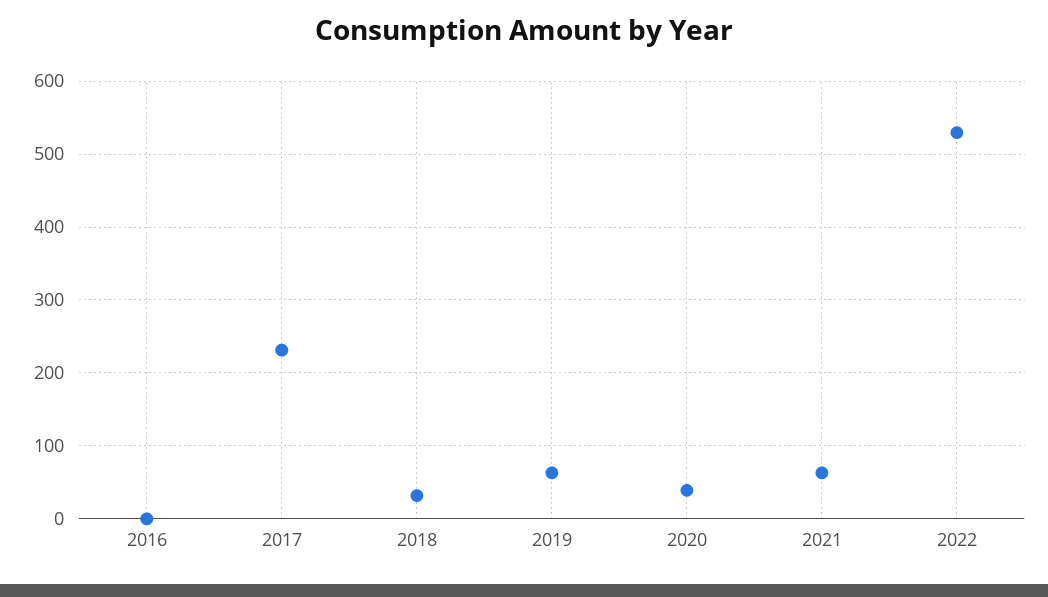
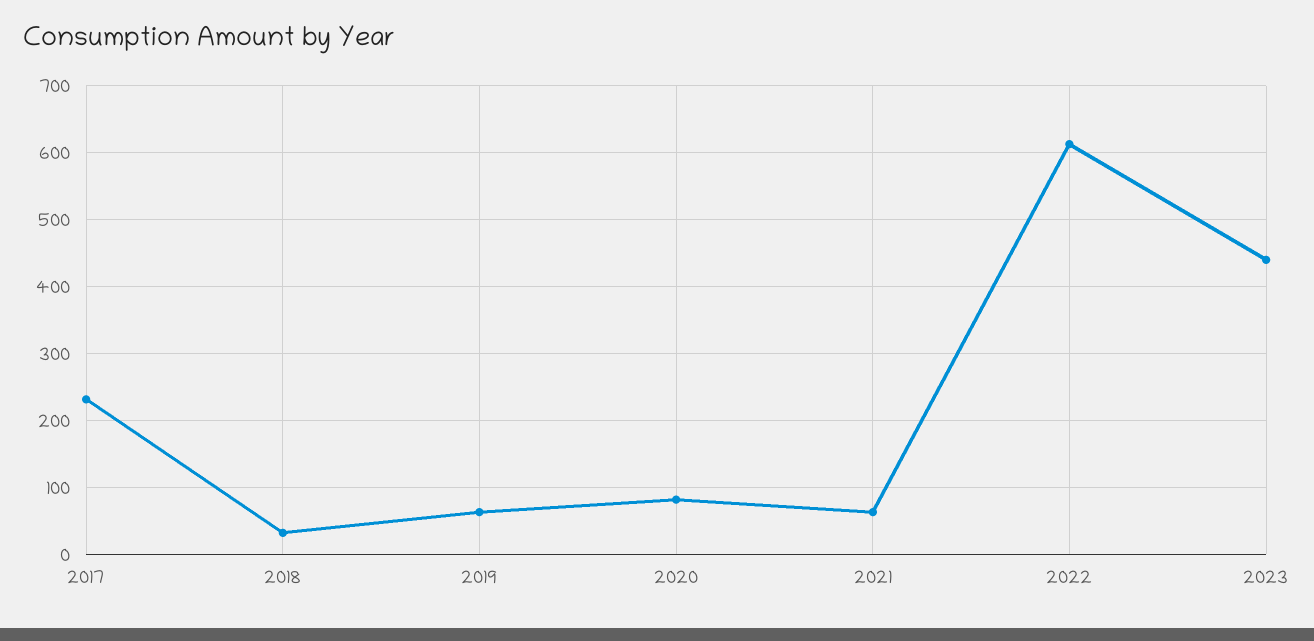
2016: 0 -> none
2020: 40 -> 80
2022: 530 -> 610
2023: none -> 440

